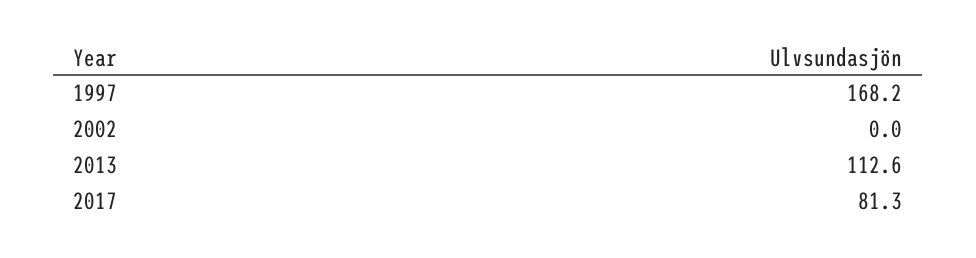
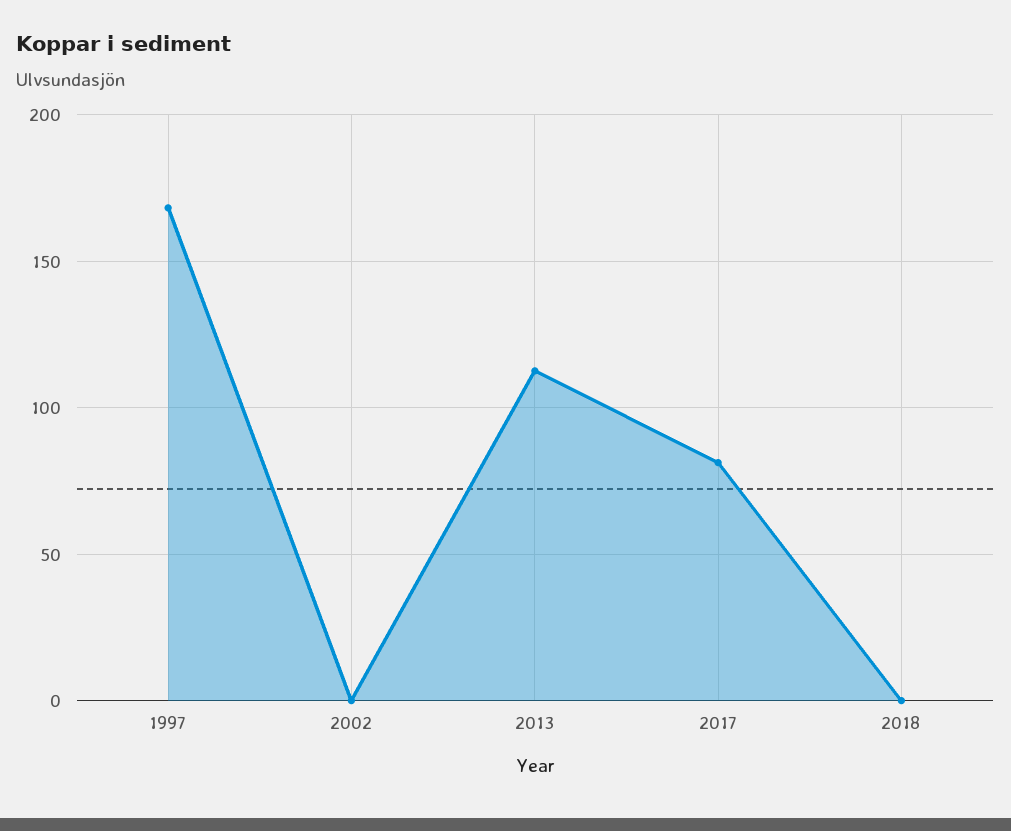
2018: none -> 0

